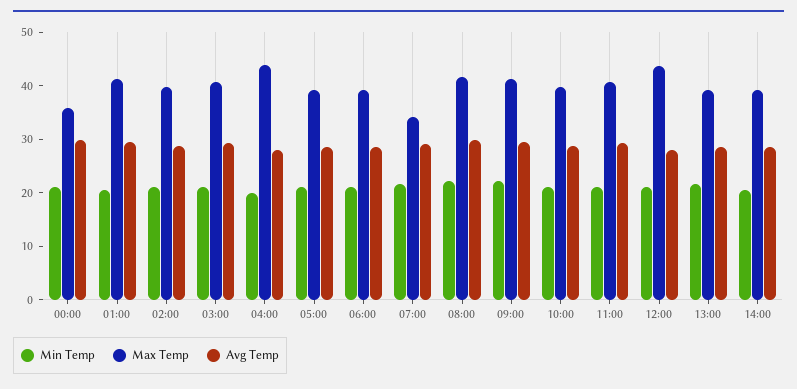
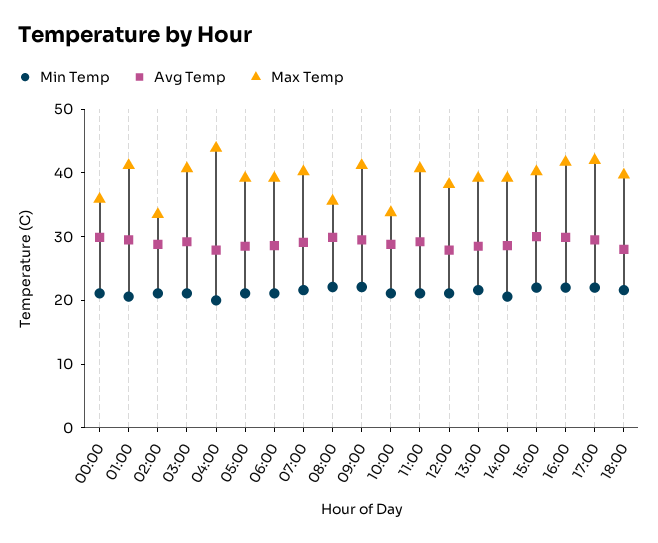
Max Temp, 02:00: 40 -> 34
Max Temp, 07:00: 34 -> 40
Max Temp, 08:00: 42 -> 36
Max Temp, 10:00: 40 -> 34
Max Temp, 12:00: 44 -> 38
Min Temp, 15:00: none -> 22
Avg Temp, 15:00: none -> 30
Max Temp, 15:00: none -> 40
Min Temp, 16:00: none -> 22
Avg Temp, 16:00: none -> 30
Max Temp, 16:00: none -> 42
Min Temp, 17:00: none -> 22
Avg Temp, 17:00: none -> 30
Max Temp, 17:00: none -> 42
Min Temp, 18:00: none -> 22
Avg Temp, 18:00: none -> 28
Max Temp, 18:00: none -> 40

